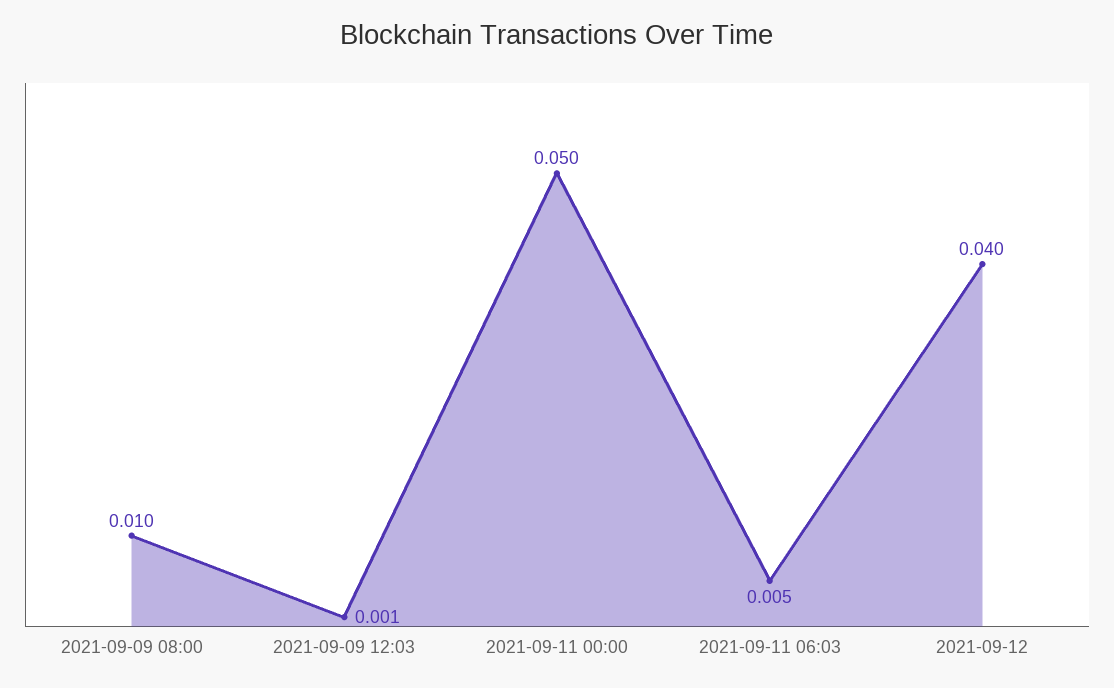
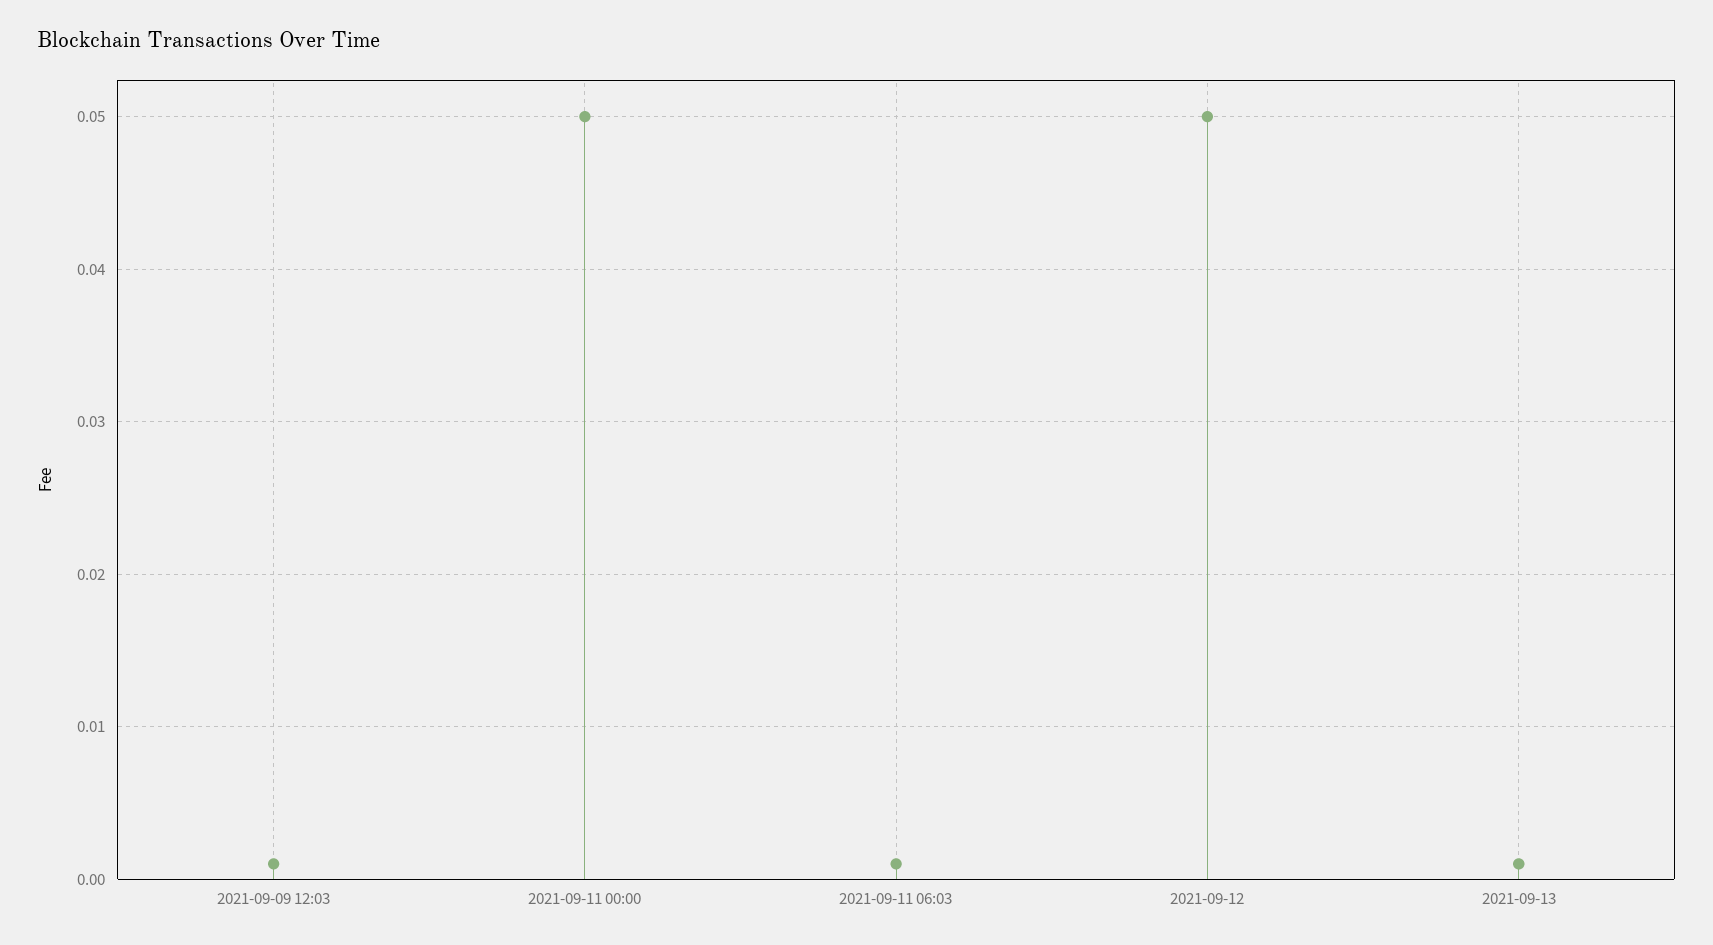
2021-09-09 08:00: 0.01 -> none
2021-09-11 06:03: 0.005 -> 0.001
2021-09-12: 0.04 -> 0.05
2021-09-13: none -> 0.001

